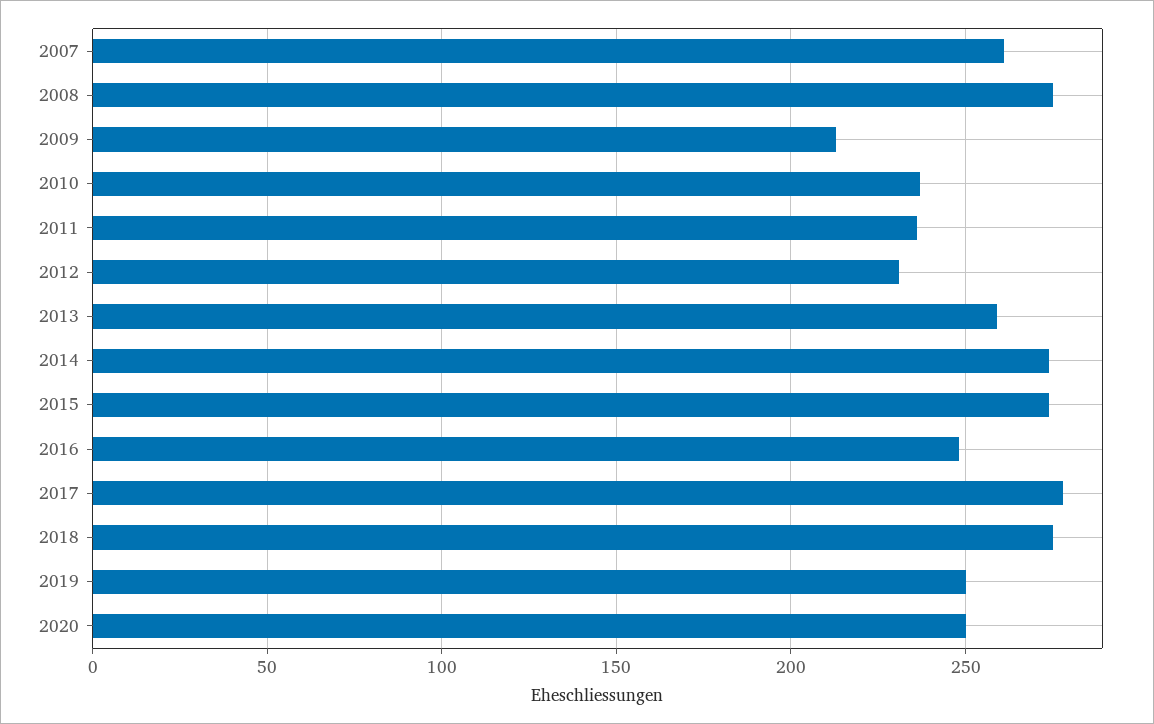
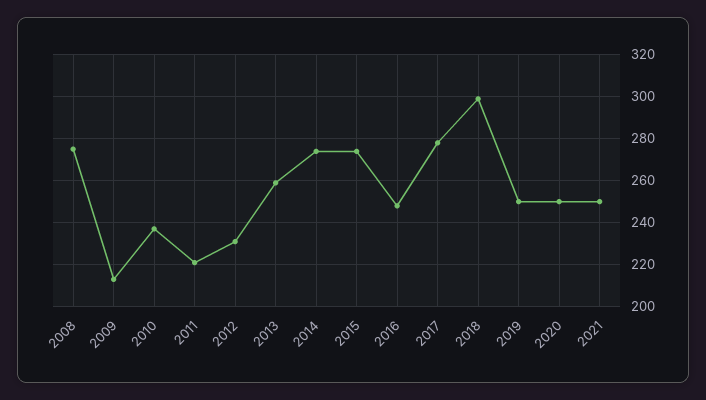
2007: 260 -> none
2011: 235 -> 220
2018: 275 -> 300
2021: none -> 250

